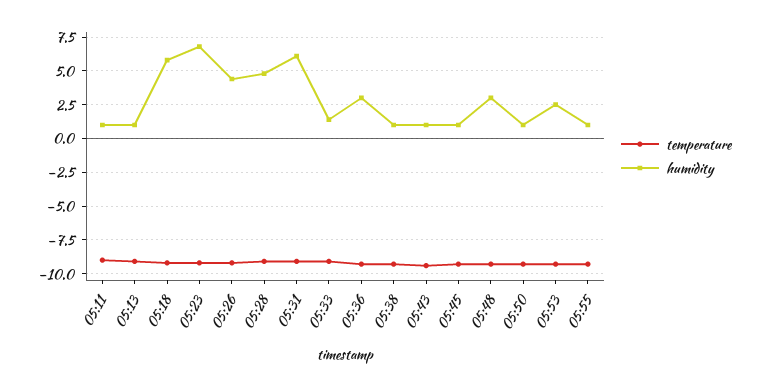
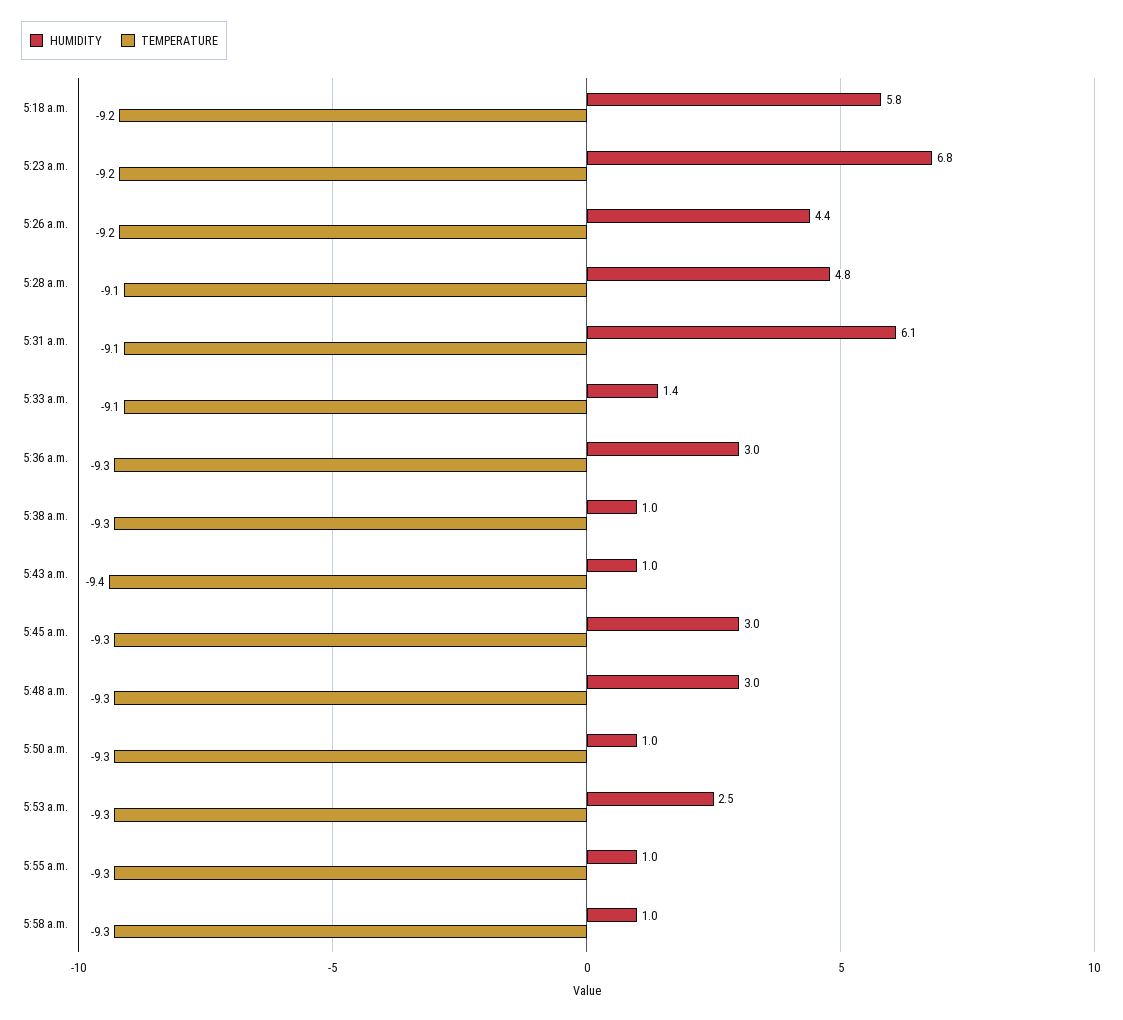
temperature, 05:11: -9 -> none
humidity, 05:11: 1 -> none
temperature, 05:13: -9 -> none
humidity, 05:13: 1 -> none
humidity, 05:45: 1 -> 3
humidity, 5:58 a.m.: none -> 1
temperature, 5:58 a.m.: none -> -9.3

